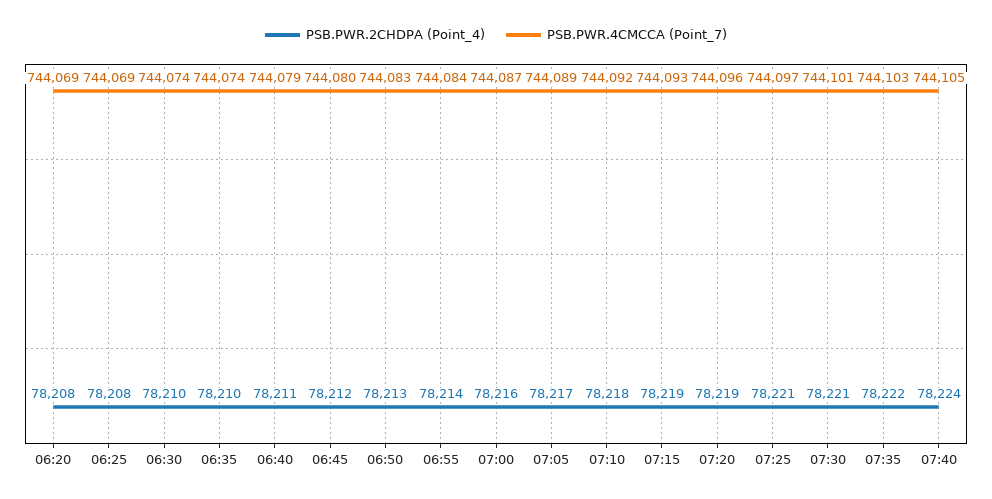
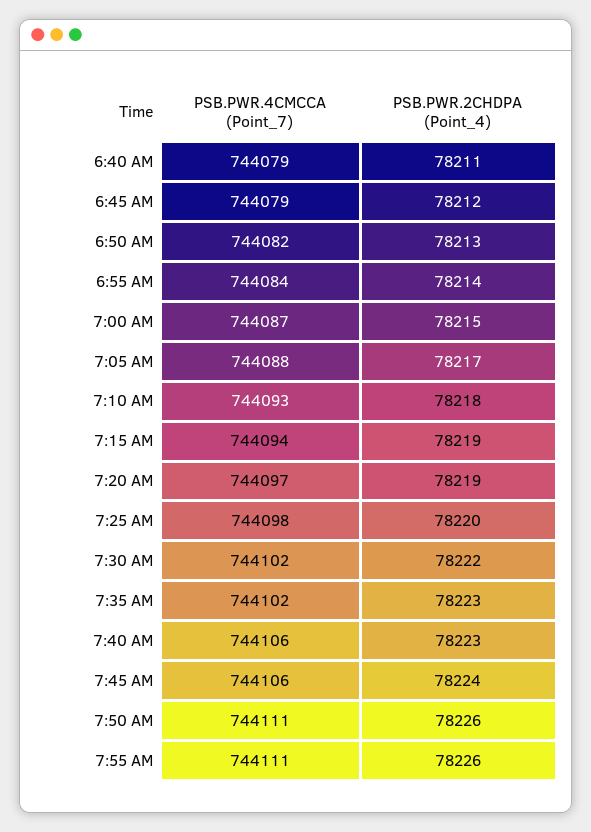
PSB.PWR.2CHDPA (Point_4), 06:20: 78208 -> none
PSB.PWR.4CMCCA (Point_7), 06:20: 744069 -> none
PSB.PWR.2CHDPA (Point_4), 06:25: 78208 -> none
PSB.PWR.4CMCCA (Point_7), 06:25: 744069 -> none
PSB.PWR.2CHDPA (Point_4), 06:30: 78210 -> none
PSB.PWR.4CMCCA (Point_7), 06:30: 744074 -> none
PSB.PWR.2CHDPA (Point_4), 06:35: 78210 -> none
PSB.PWR.4CMCCA (Point_7), 06:35: 744074 -> none
PSB.PWR.4CMCCA (Point_7), 06:45: 744080 -> 744079
PSB.PWR.4CMCCA (Point_7), 06:50: 744083 -> 744082
PSB.PWR.2CHDPA (Point_4), 07:00: 78216 -> 78215
PSB.PWR.4CMCCA (Point_7), 07:05: 744089 -> 744088
PSB.PWR.4CMCCA (Point_7), 07:10: 744092 -> 744093
PSB.PWR.4CMCCA (Point_7), 07:15: 744093 -> 744094
PSB.PWR.4CMCCA (Point_7), 07:20: 744096 -> 744097
PSB.PWR.2CHDPA (Point_4), 07:25: 78221 -> 78220
PSB.PWR.4CMCCA (Point_7), 07:25: 744097 -> 744098
PSB.PWR.2CHDPA (Point_4), 07:30: 78221 -> 78222
PSB.PWR.4CMCCA (Point_7), 07:30: 744101 -> 744102
PSB.PWR.2CHDPA (Point_4), 07:35: 78222 -> 78223
PSB.PWR.4CMCCA (Point_7), 07:35: 744103 -> 744102
PSB.PWR.2CHDPA (Point_4), 07:40: 78224 -> 78223
PSB.PWR.4CMCCA (Point_7), 07:40: 744105 -> 744106
PSB.PWR.4CMCCA (Point_7), 7:45 AM: none -> 744106
PSB.PWR.2CHDPA (Point_4), 7:45 AM: none -> 78224
PSB.PWR.4CMCCA (Point_7), 7:50 AM: none -> 744111
PSB.PWR.2CHDPA (Point_4), 7:50 AM: none -> 78226
PSB.PWR.4CMCCA (Point_7), 7:55 AM: none -> 744111
PSB.PWR.2CHDPA (Point_4), 7:55 AM: none -> 78226

